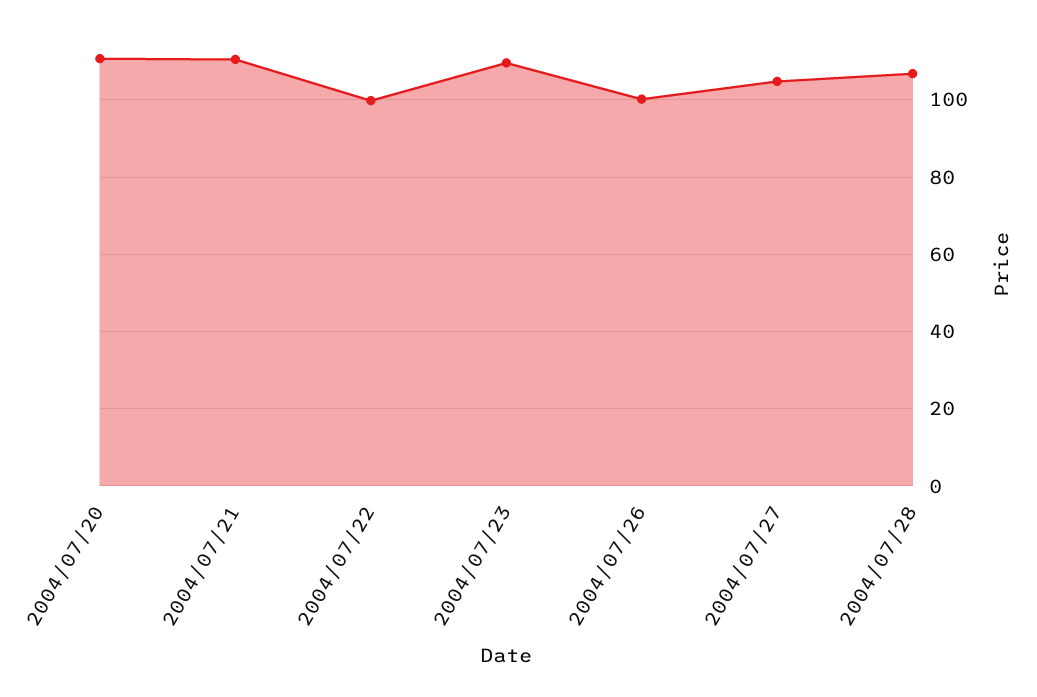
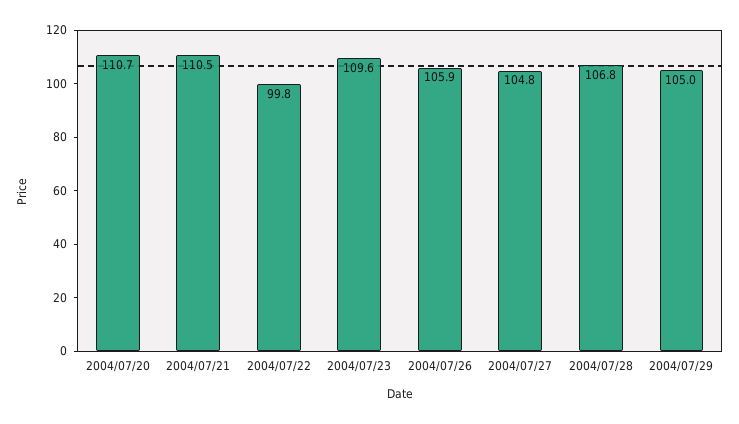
2004/07/26: 100 -> 105.9
2004/07/29: none -> 105

